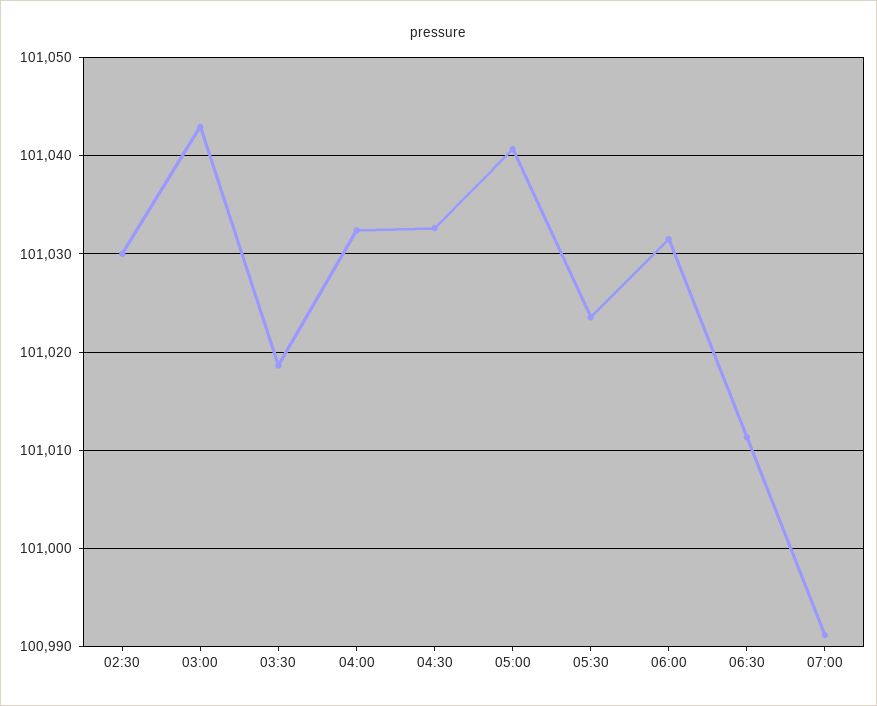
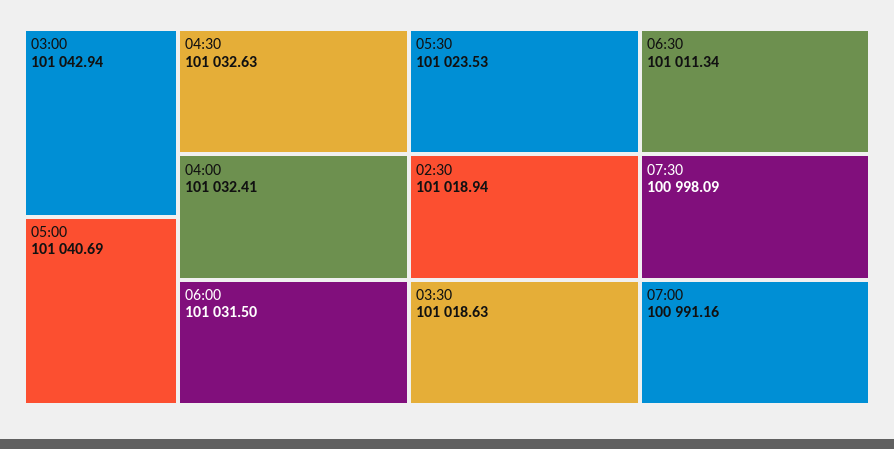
02:30: 101030 -> 101018.94
07:30: none -> 100998.09

